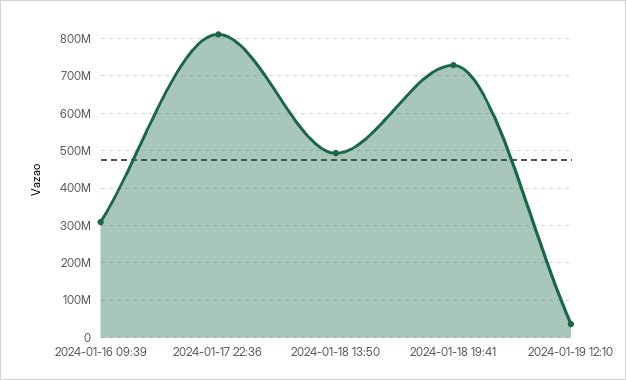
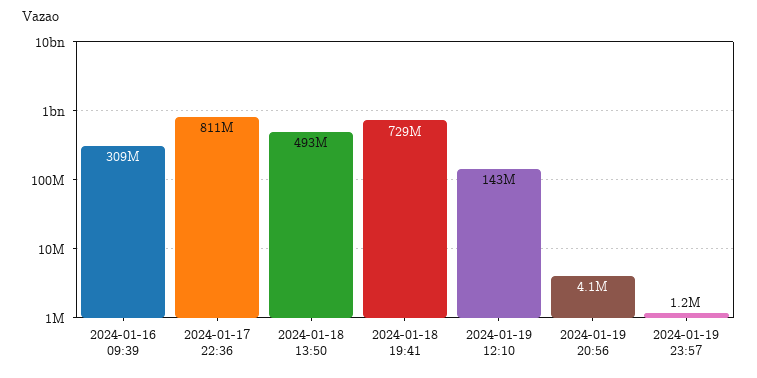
2024-01-19 12:10: 40000000 -> 143000000
2024-01-19 20:56: none -> 4100000
2024-01-19 23:57: none -> 1200000

